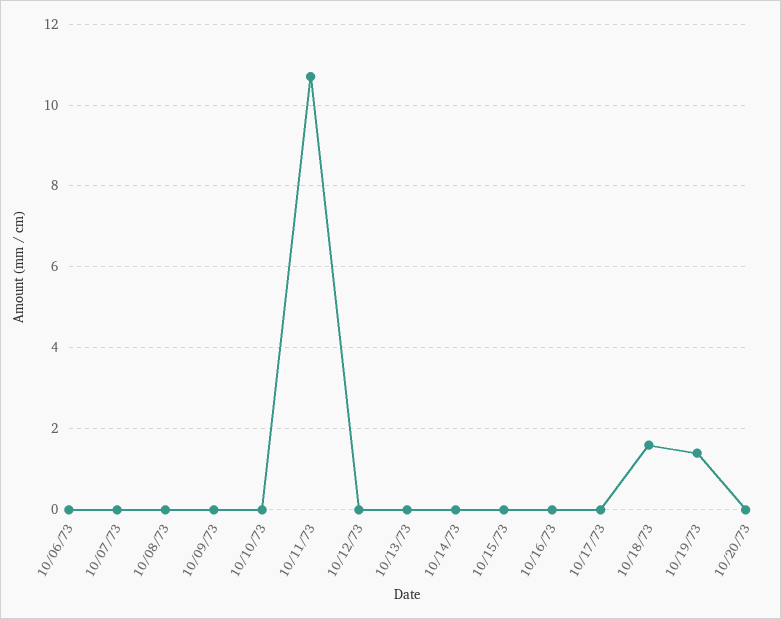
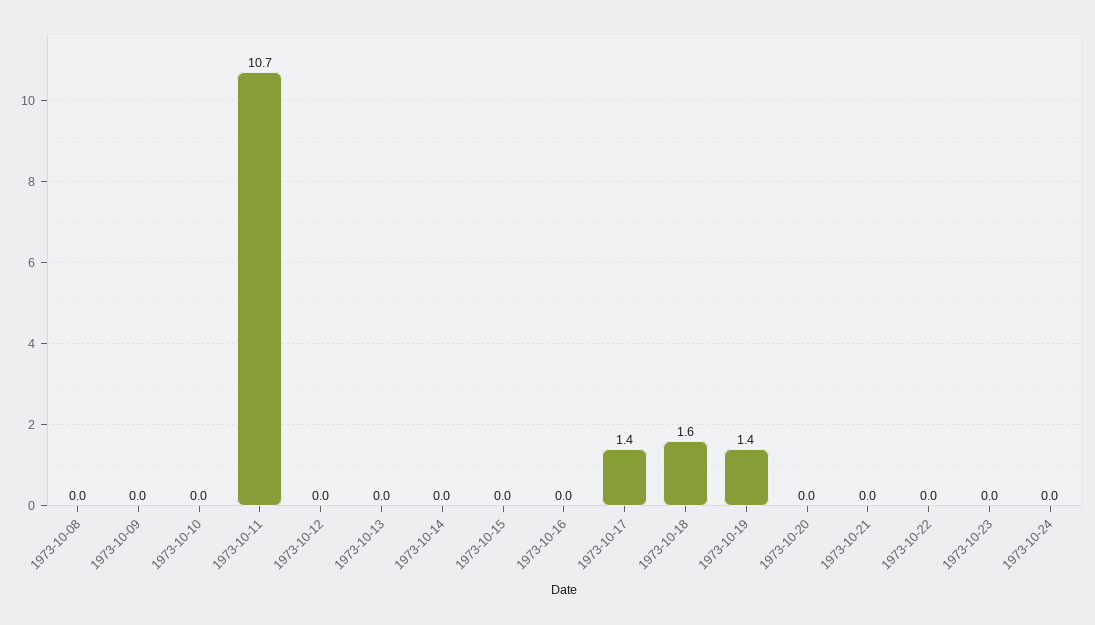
10/06/73: 0 -> none
10/07/73: 0 -> none
10/17/73: 0 -> 1.4
1973-10-21: none -> 0
1973-10-22: none -> 0
1973-10-23: none -> 0
1973-10-24: none -> 0

